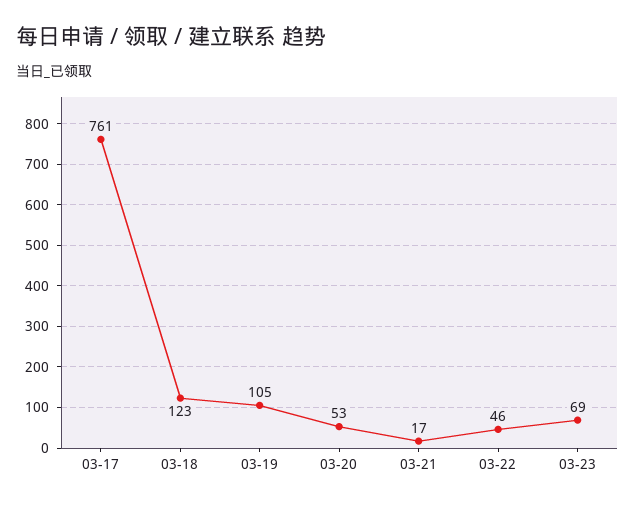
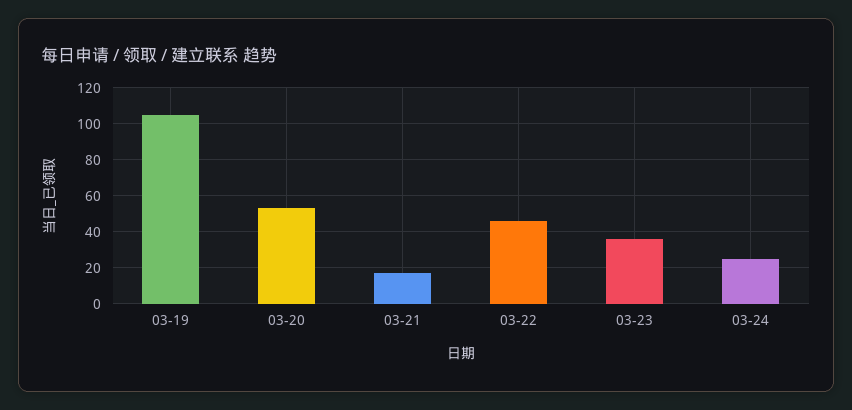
03-17: 761 -> none
03-18: 123 -> none
03-23: 69 -> 35
03-24: none -> 25

